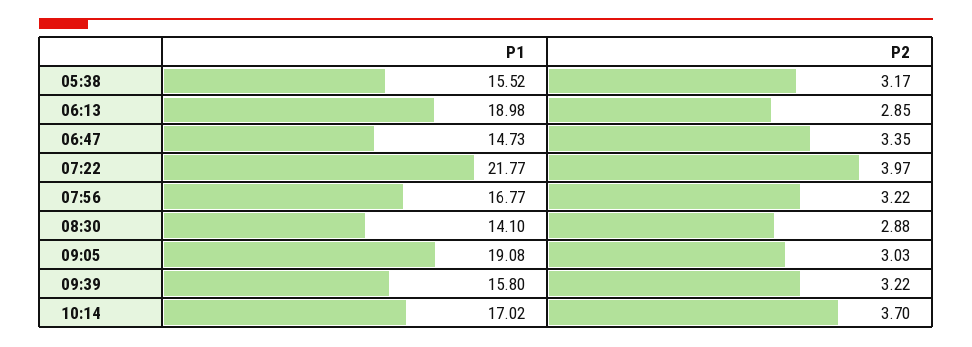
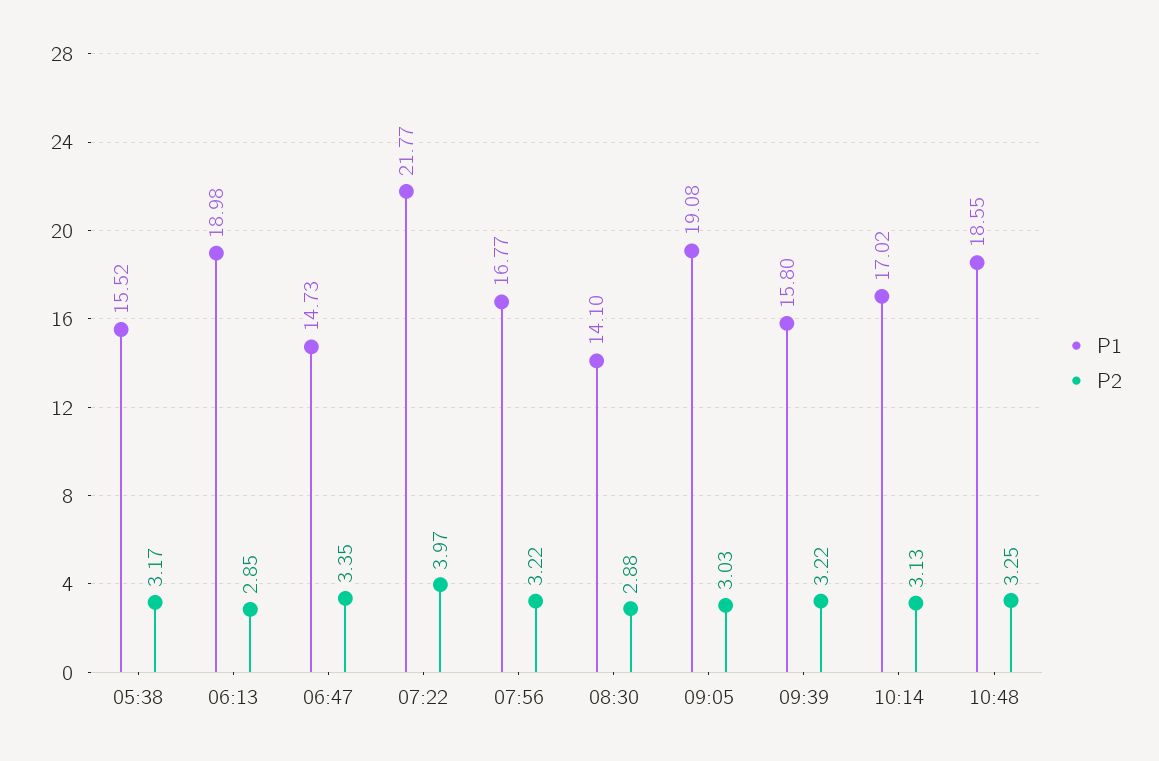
P2, 10:14: 3.7 -> 3.13
P1, 10:48: none -> 18.55
P2, 10:48: none -> 3.25

